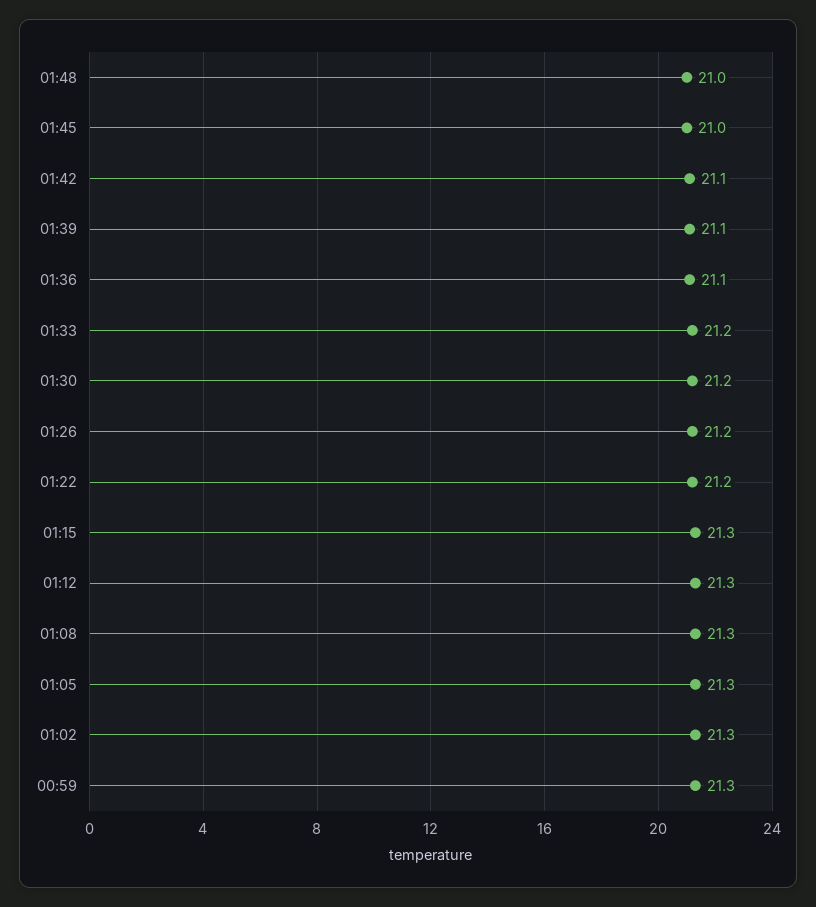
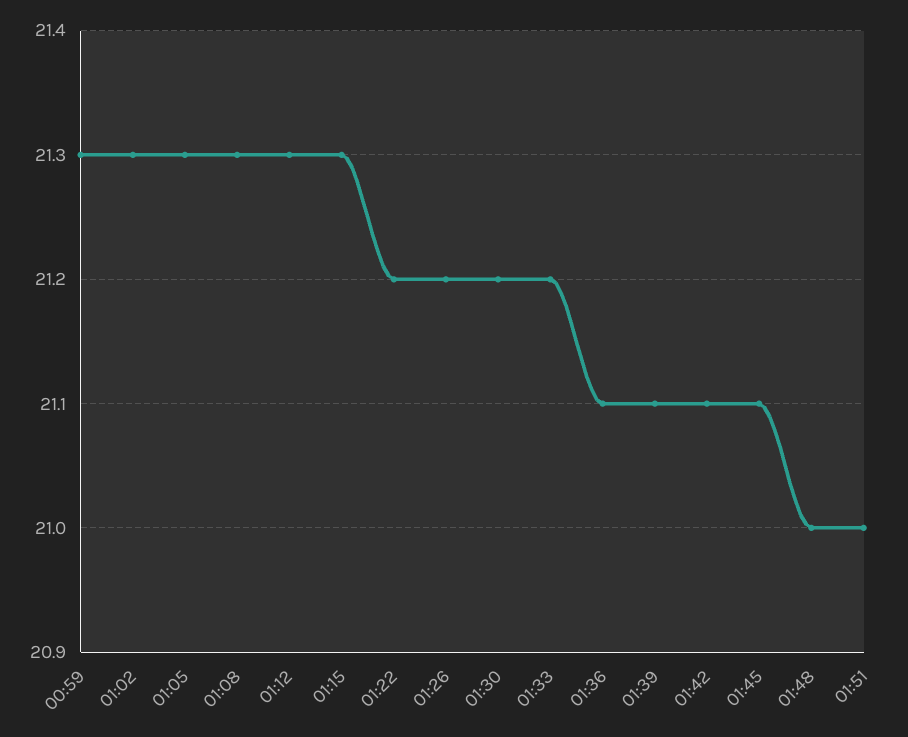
01:45: 21 -> 21.1
01:51: none -> 21

